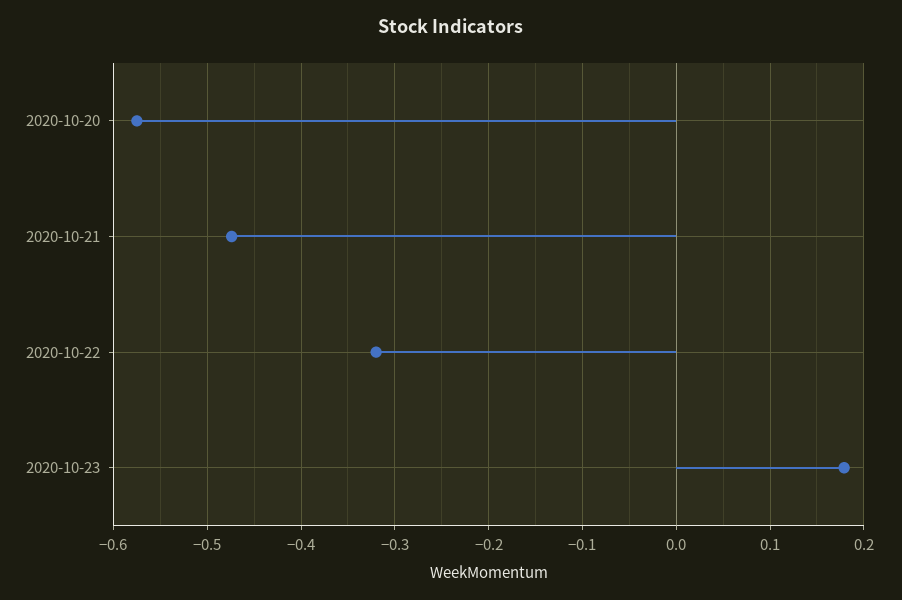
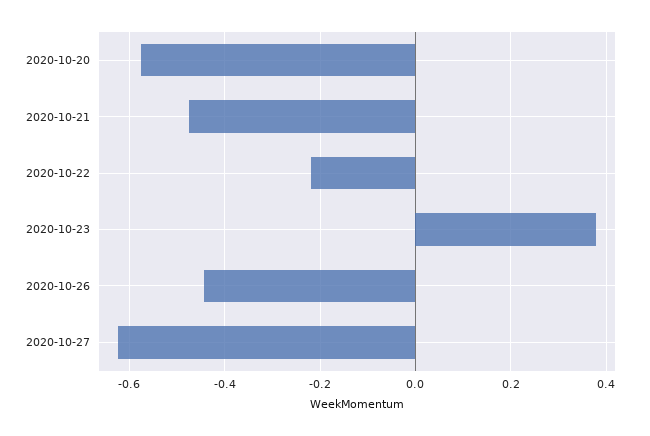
2020-10-22: -0.32 -> -0.22
2020-10-23: 0.18 -> 0.38
2020-10-26: none -> -0.44
2020-10-27: none -> -0.62

